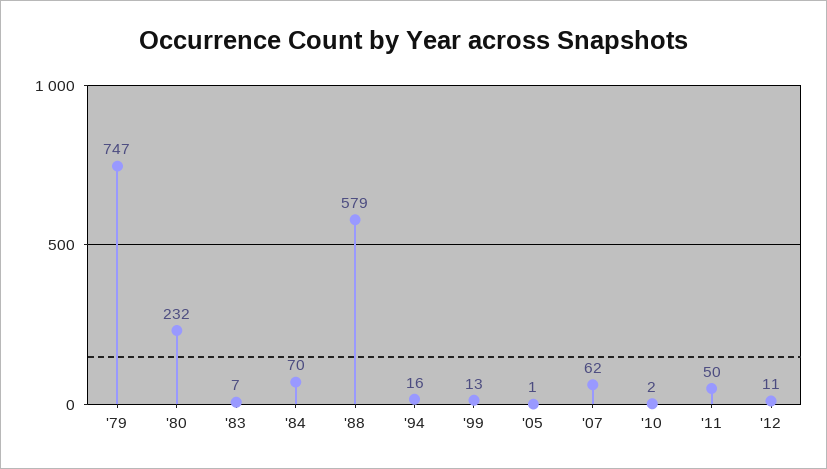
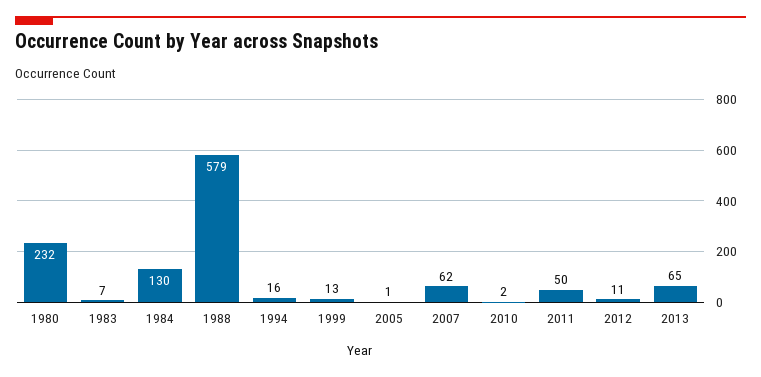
'79: 747 -> none
'84: 70 -> 130
2013: none -> 65

